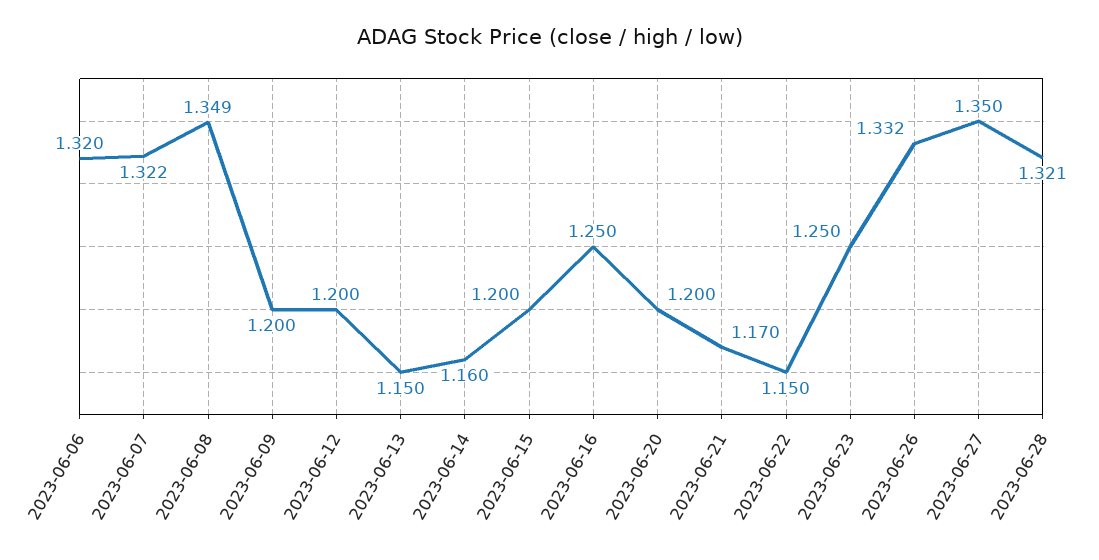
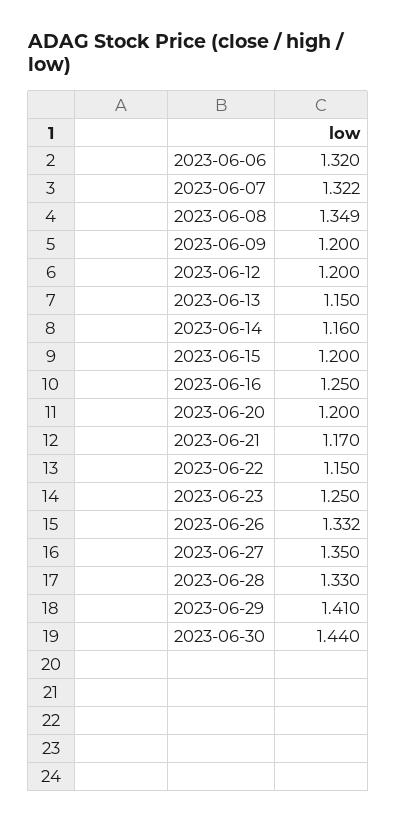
2023-06-28: 1.321 -> 1.33
2023-06-29: none -> 1.41
2023-06-30: none -> 1.44

